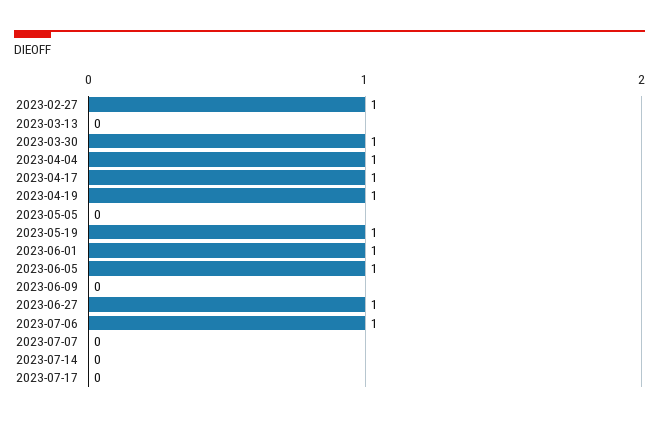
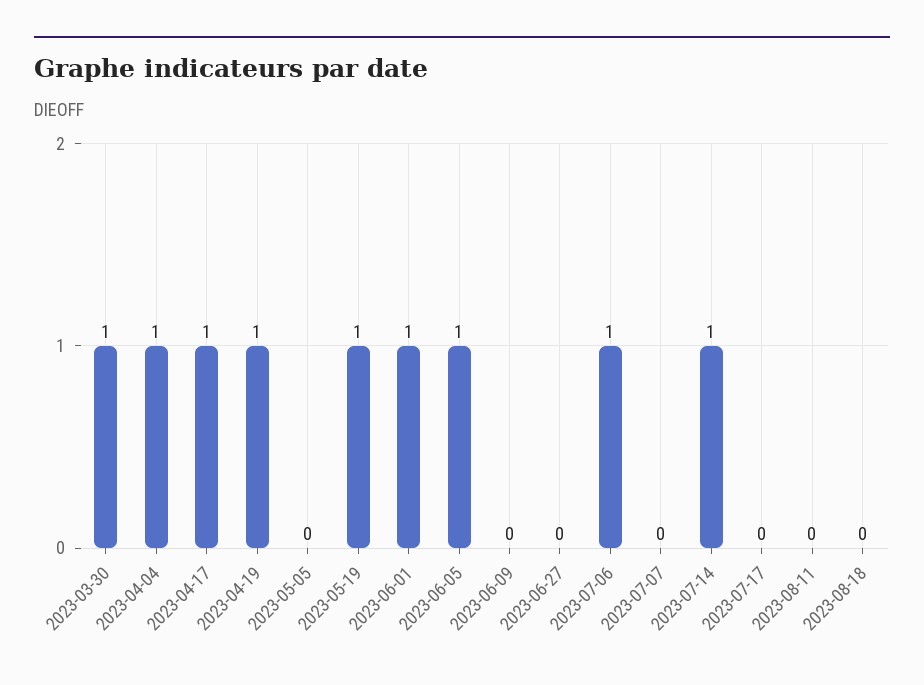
2023-02-27: 1 -> none
2023-03-13: 0 -> none
2023-06-27: 1 -> 0
2023-07-14: 0 -> 1
2023-08-11: none -> 0
2023-08-18: none -> 0

